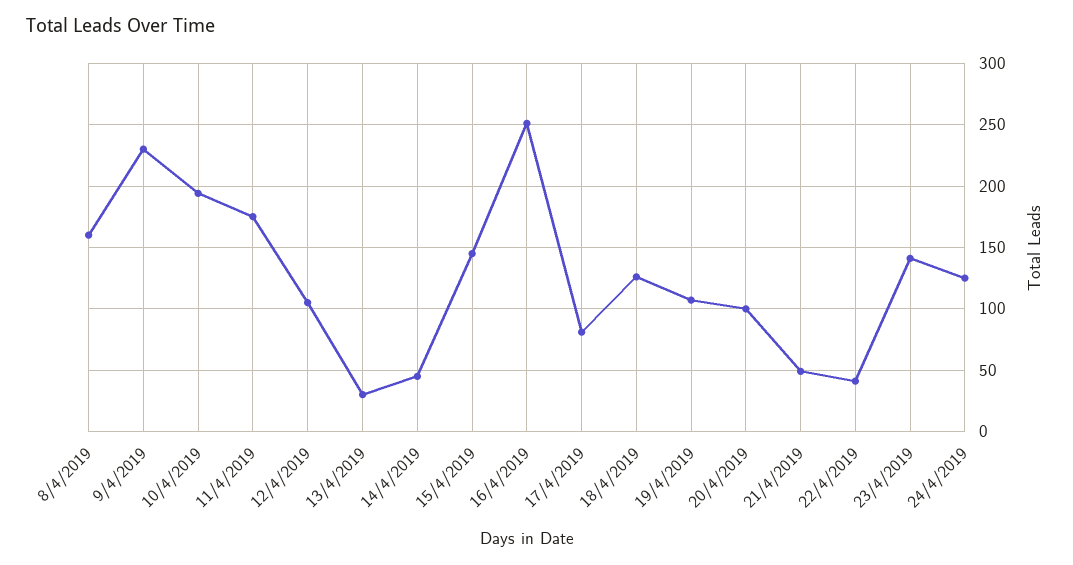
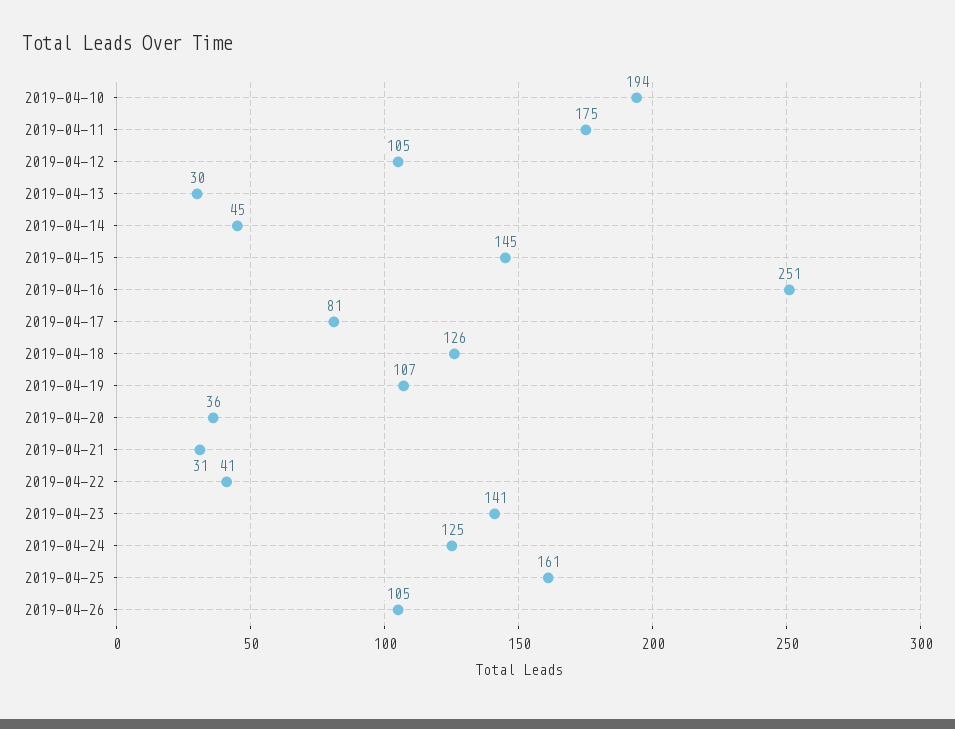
8/4/2019: 160 -> none
9/4/2019: 230 -> none
20/4/2019: 100 -> 36
21/4/2019: 50 -> 31
2019-04-25: none -> 161
2019-04-26: none -> 105

